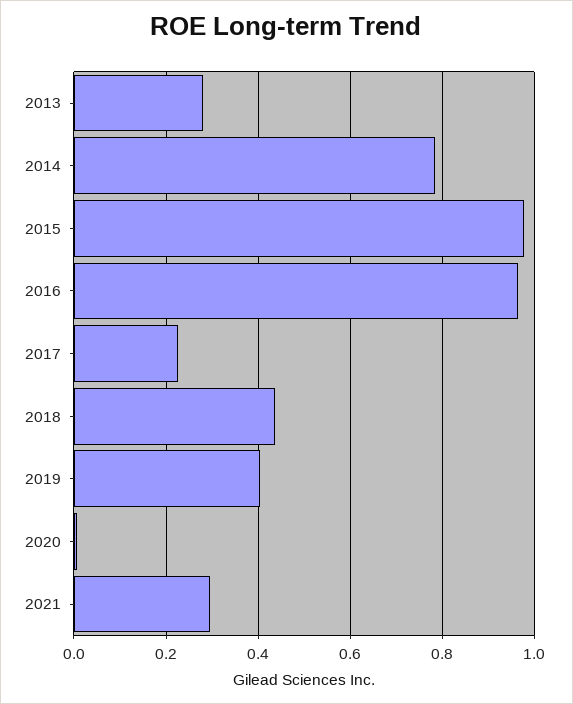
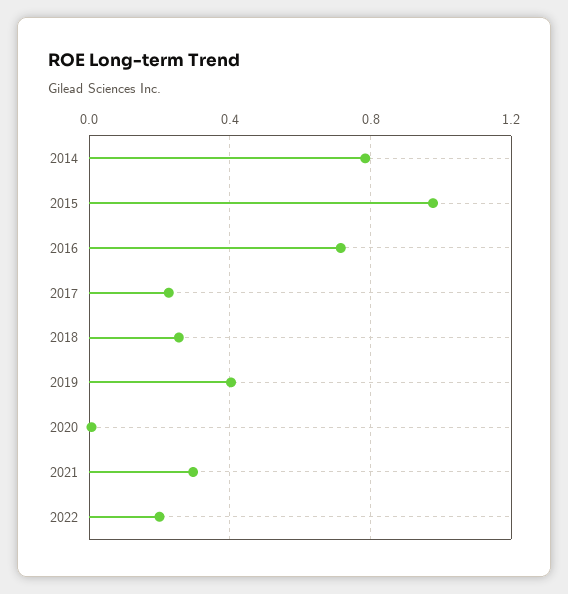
2013: 0.28 -> none
2016: 0.96 -> 0.7
2018: 0.44 -> 0.25
2022: none -> 0.2

